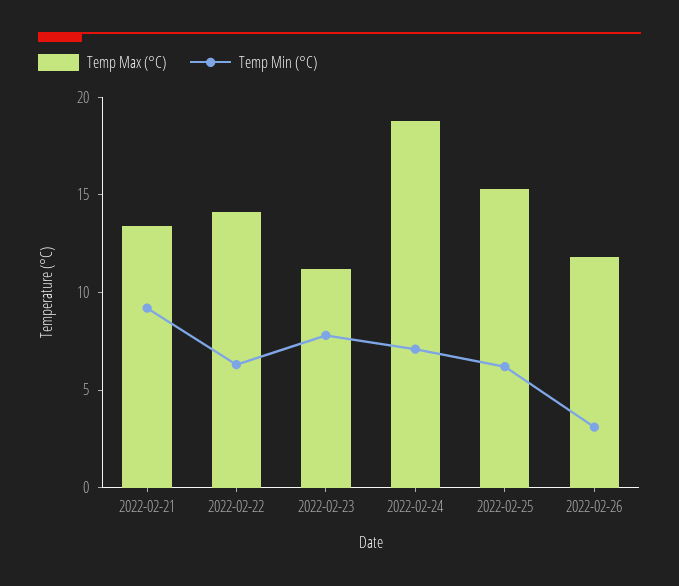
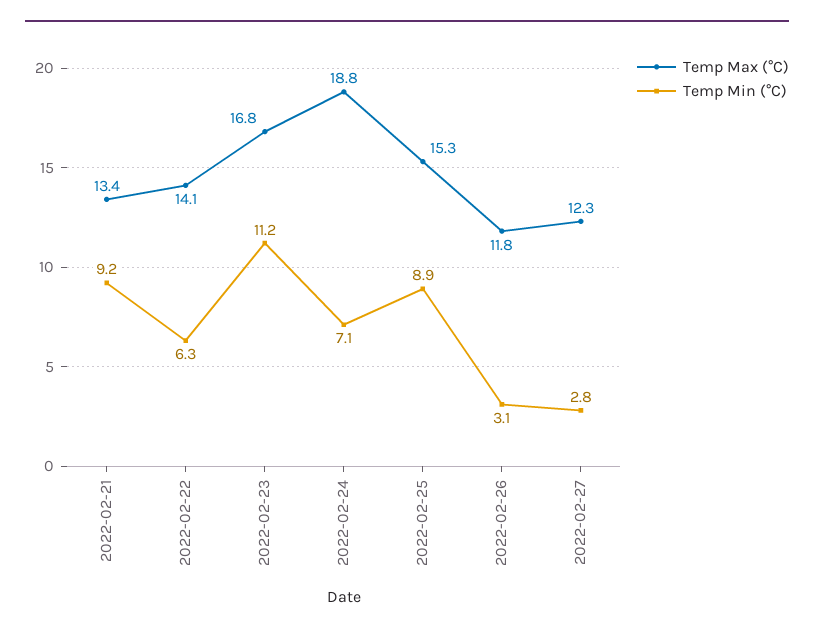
Temp Max (°C), 2022-02-23: 11 -> 16.8
Temp Min (°C), 2022-02-23: 8 -> 11.2
Temp Min (°C), 2022-02-25: 6 -> 8.9
Temp Max (°C), 2022-02-27: none -> 12.3
Temp Min (°C), 2022-02-27: none -> 2.8

